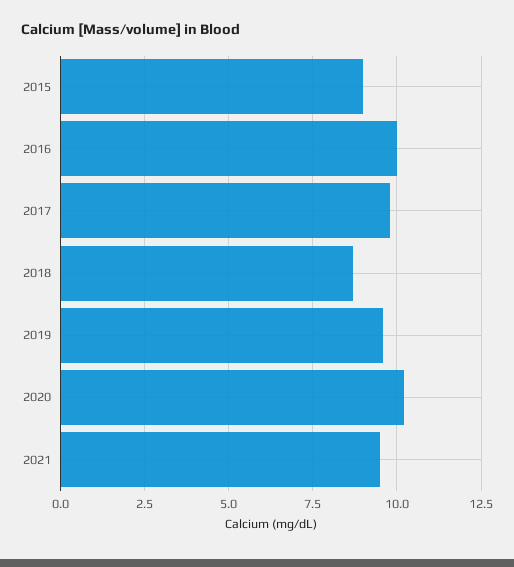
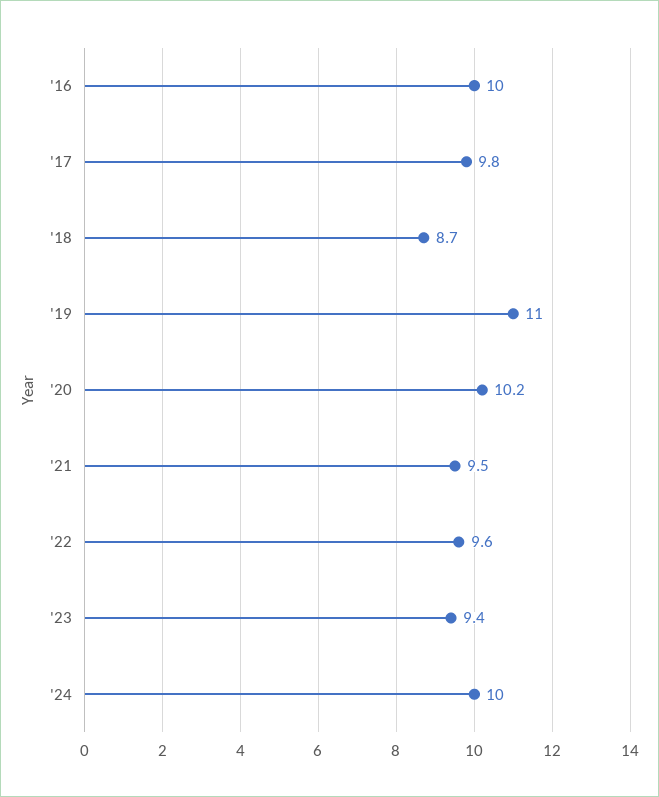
2015: 9 -> none
2019: 9.5 -> 11
'22: none -> 9.6
'23: none -> 9.4
'24: none -> 10

